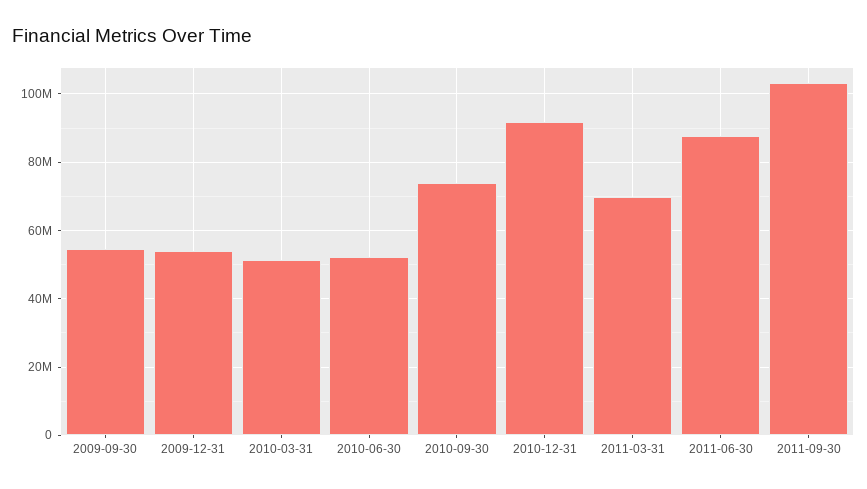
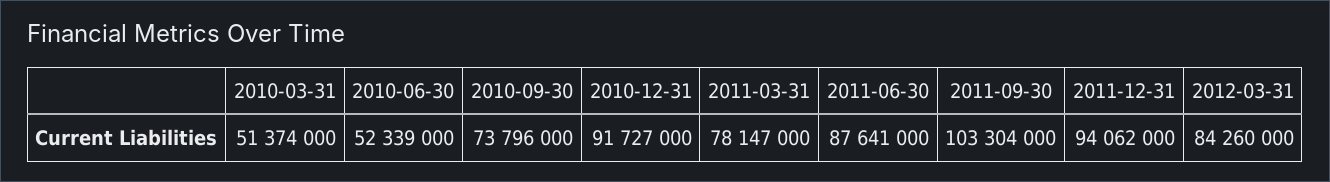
2009-09-30: 54000000 -> none
2009-12-31: 54000000 -> none
2011-03-31: 70000000 -> 78147000
2011-12-31: none -> 94062000
2012-03-31: none -> 84260000

